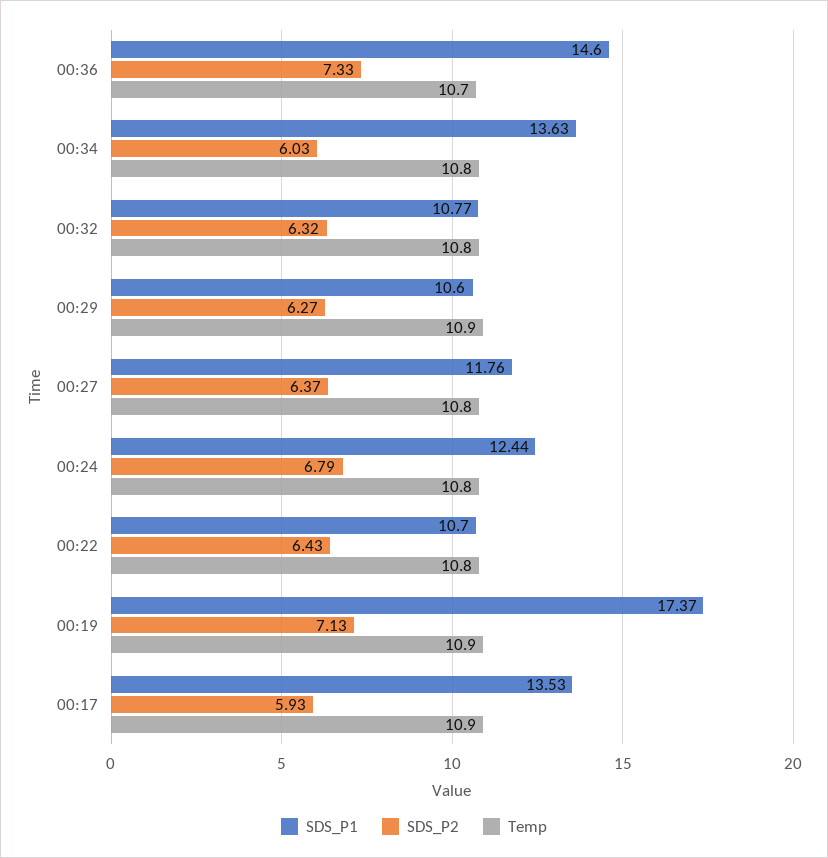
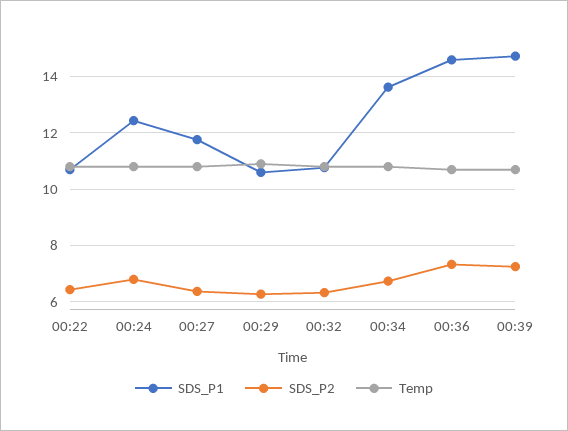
SDS_P2, 00:34: 6.03 -> 6.75
SDS_P1, 00:19: 17.37 -> none
SDS_P2, 00:19: 7.13 -> none
Temp, 00:19: 10.9 -> none
SDS_P1, 00:17: 13.53 -> none
SDS_P2, 00:17: 5.93 -> none
Temp, 00:17: 10.9 -> none
SDS_P1, 00:39: none -> 14.75
SDS_P2, 00:39: none -> 7.25
Temp, 00:39: none -> 10.75

